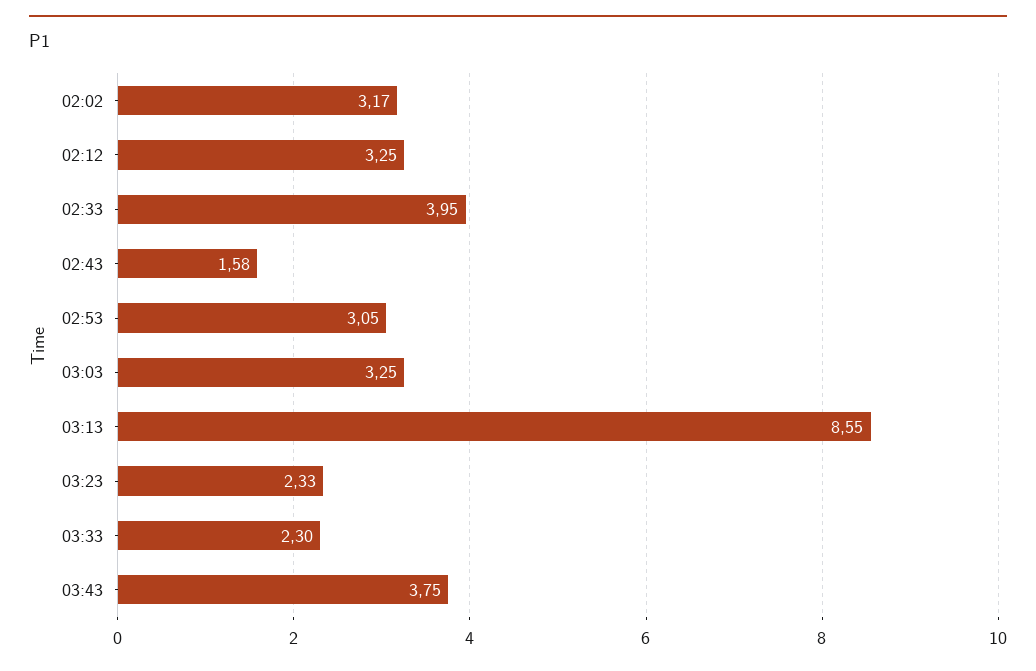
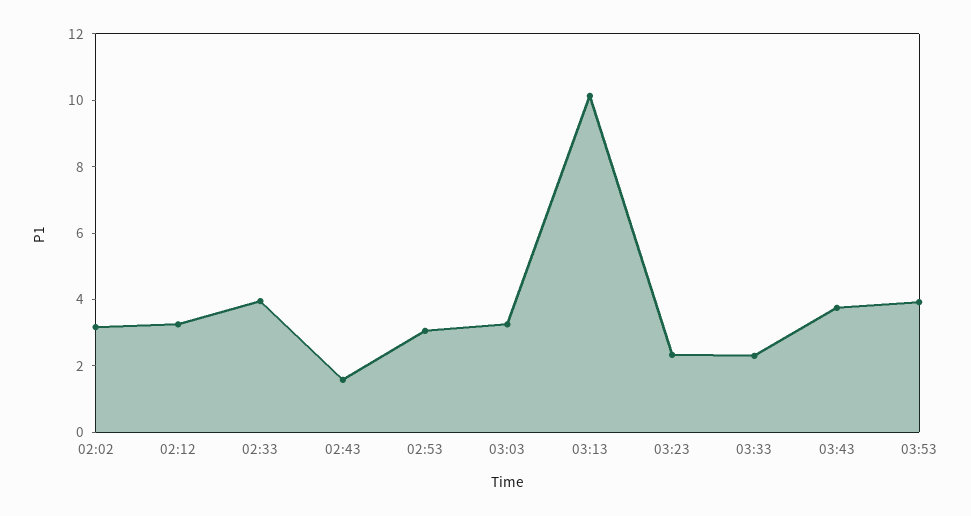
03:13: 8.55 -> 10
03:53: none -> 4

